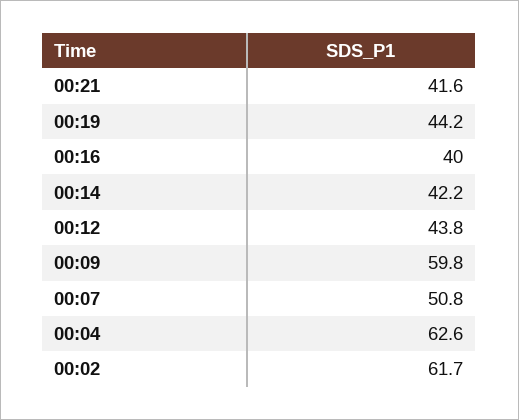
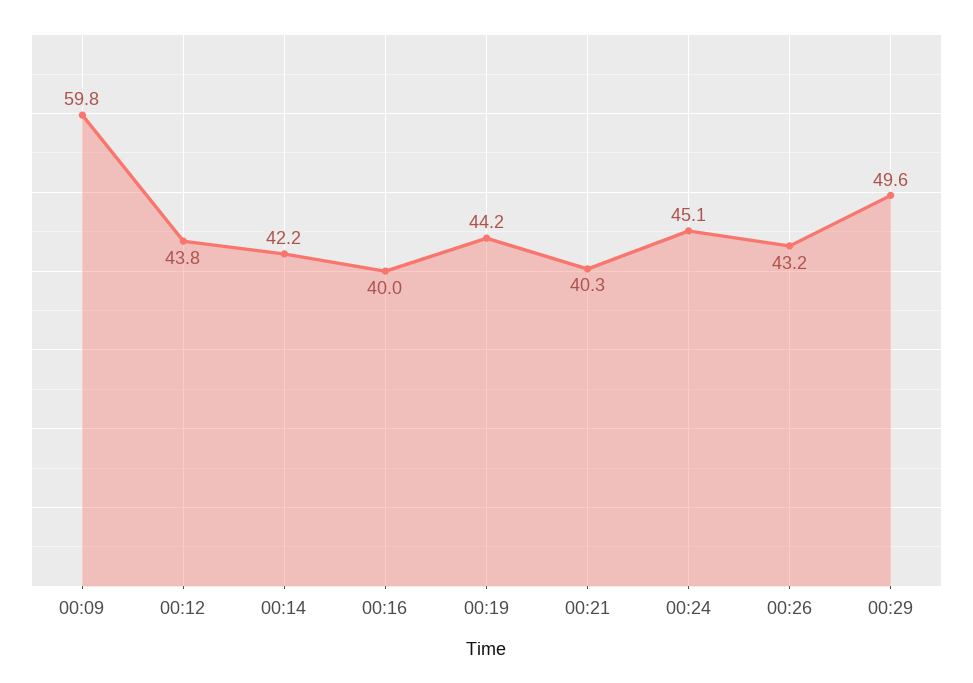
00:21: 41.6 -> 40.3
00:07: 50.8 -> none
00:04: 62.6 -> none
00:02: 61.7 -> none
00:24: none -> 45.1
00:26: none -> 43.2
00:29: none -> 49.6

